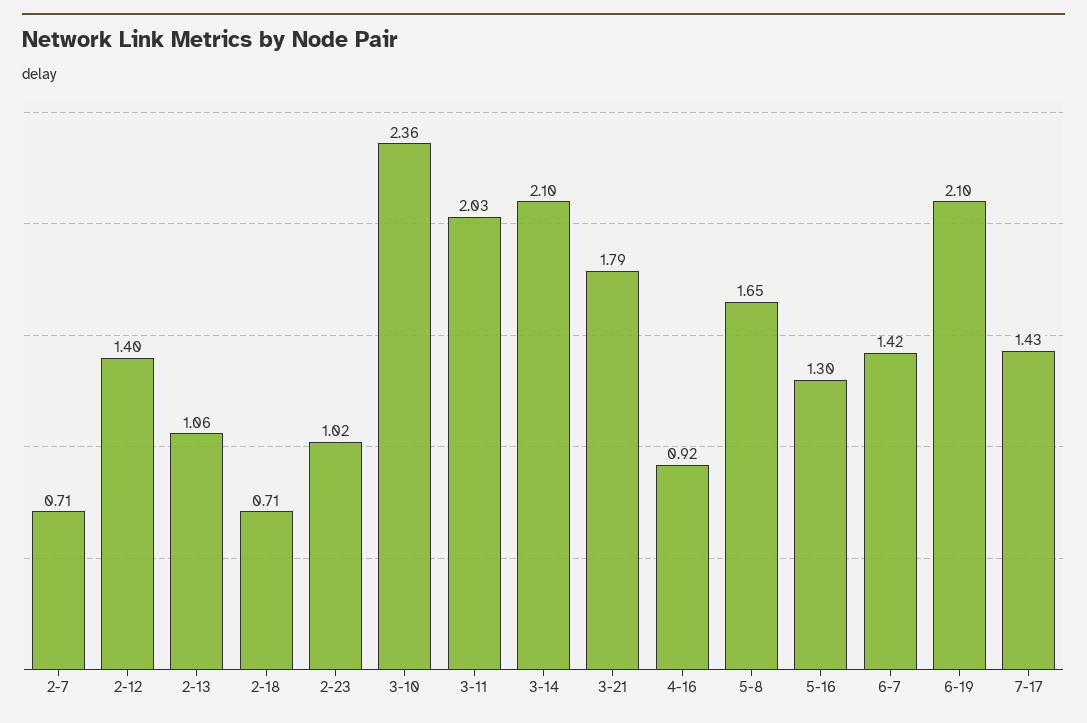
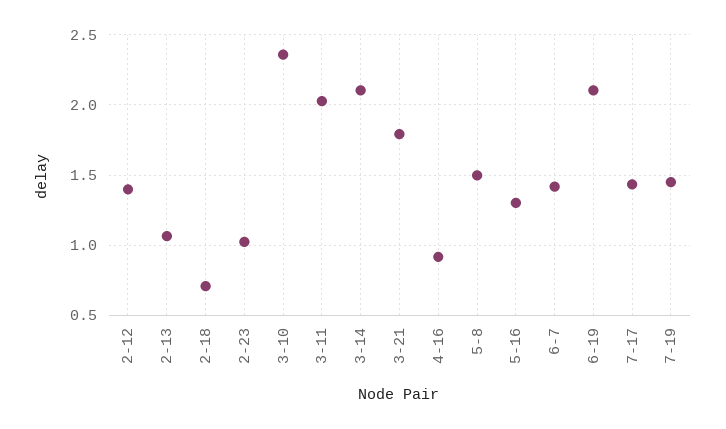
2-7: 0.71 -> none
5-8: 1.65 -> 1.5
7-19: none -> 1.45

